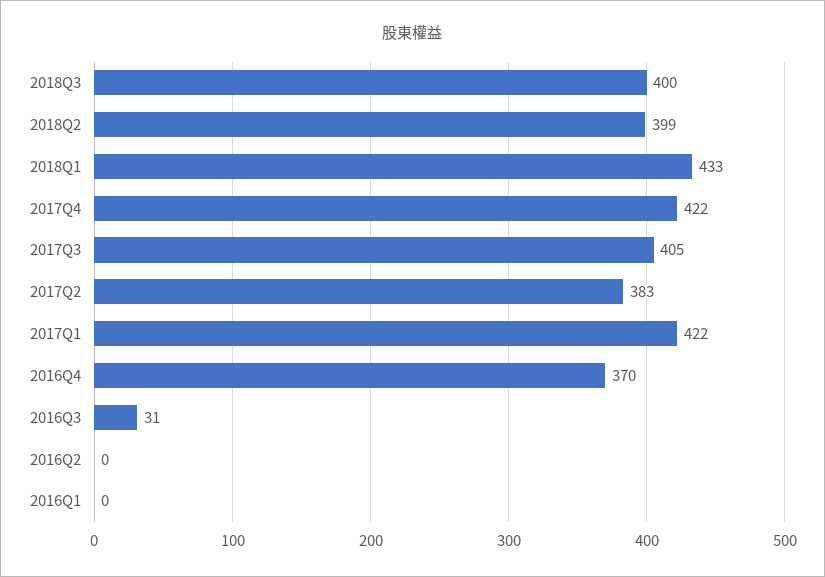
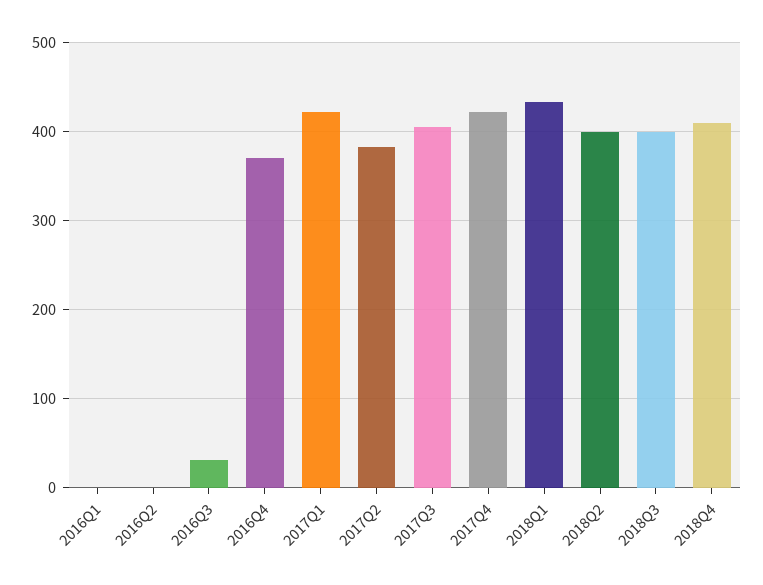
2018Q4: none -> 410

